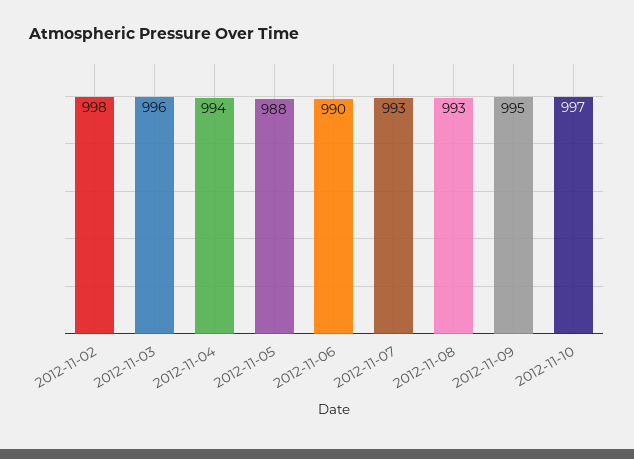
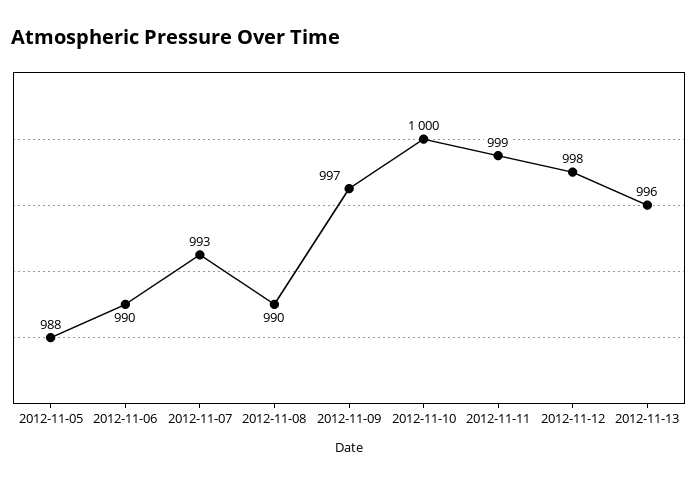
2012-11-02: 998 -> none
2012-11-03: 996 -> none
2012-11-04: 994 -> none
2012-11-08: 993 -> 990
2012-11-09: 995 -> 997
2012-11-10: 997 -> 1000
2012-11-11: none -> 999
2012-11-12: none -> 998
2012-11-13: none -> 996

